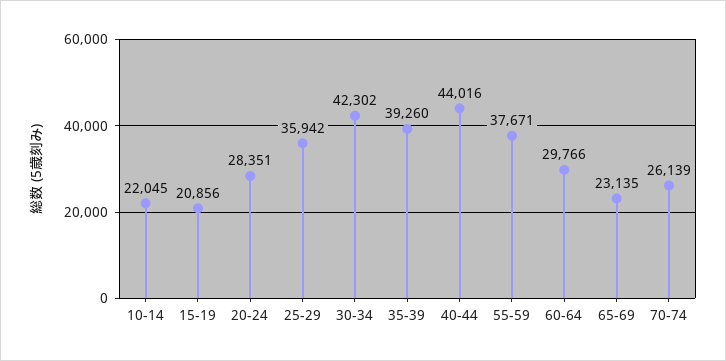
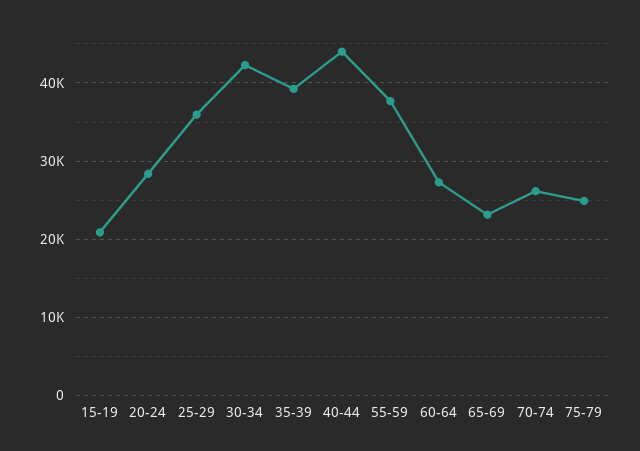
10-14: 22045 -> none
60-64: 29766 -> 27000
75-79: none -> 25000

